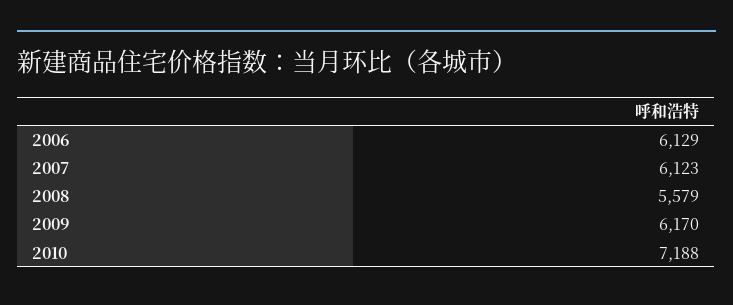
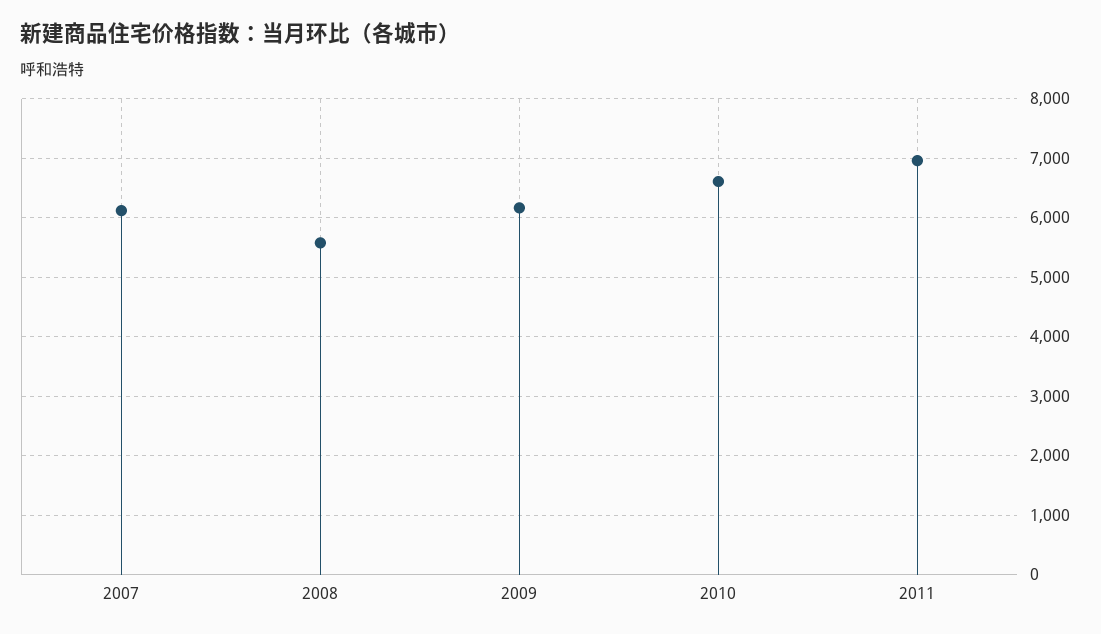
2006: 6129 -> none
2010: 7188 -> 6600
2011: none -> 7000

